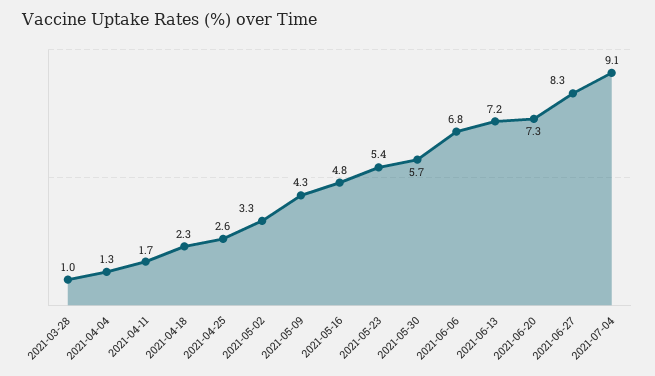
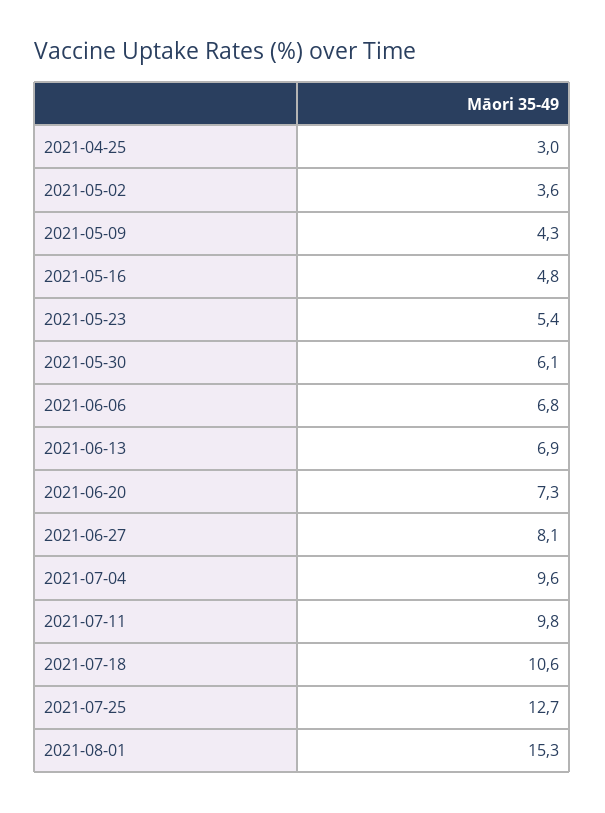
2021-03-28: 1 -> none
2021-04-04: 1.3 -> none
2021-04-11: 1.7 -> none
2021-04-18: 2.3 -> none
2021-04-25: 2.6 -> 3
2021-05-02: 3.3 -> 3.6
2021-05-30: 5.7 -> 6.1
2021-06-13: 7.2 -> 6.9
2021-06-27: 8.3 -> 8.1
2021-07-04: 9.1 -> 9.6
2021-07-11: none -> 9.8
2021-07-18: none -> 10.6
2021-07-25: none -> 12.7
2021-08-01: none -> 15.3

